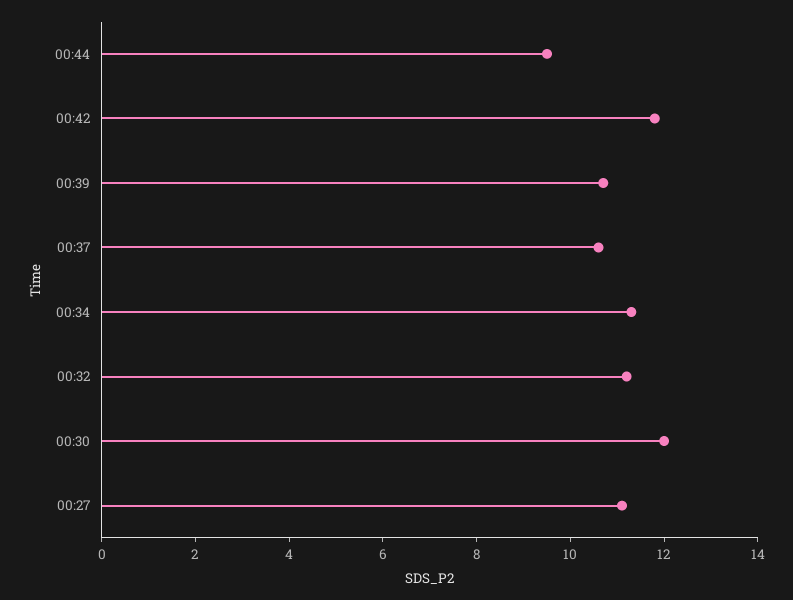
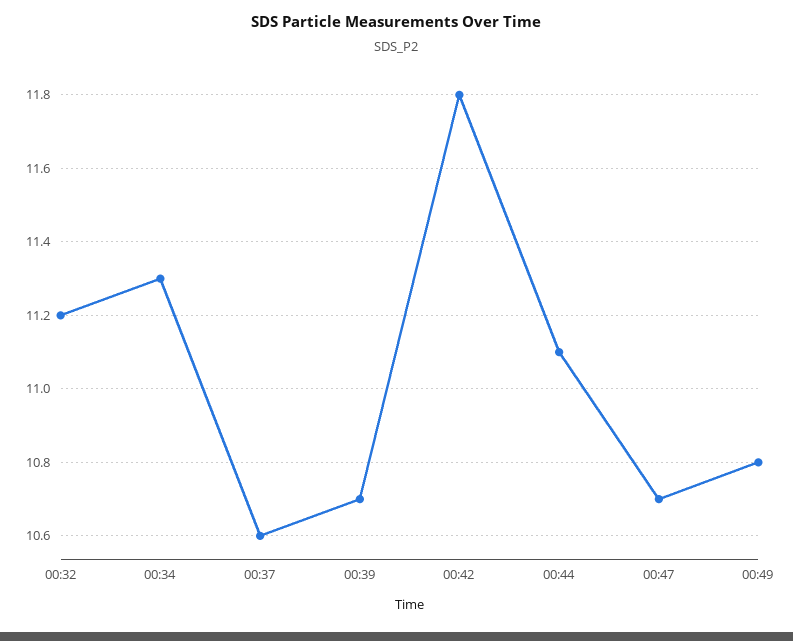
00:44: 9.5 -> 11.1
00:30: 12 -> none
00:27: 11 -> none
00:47: none -> 10.7
00:49: none -> 10.8

